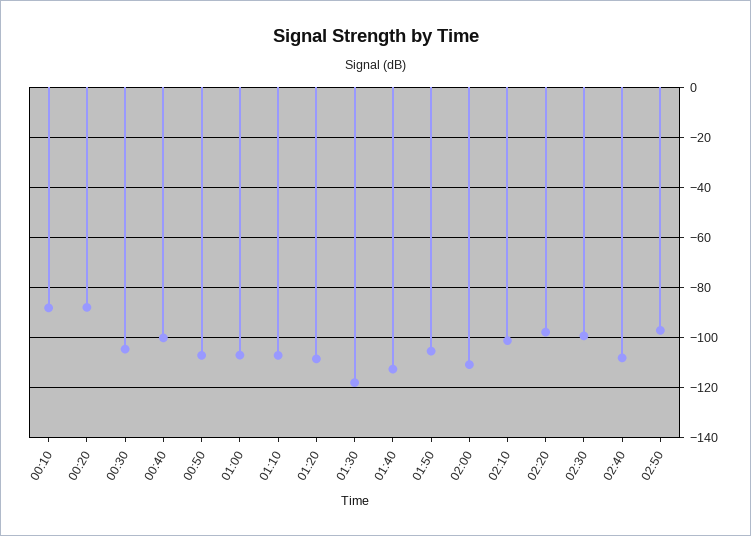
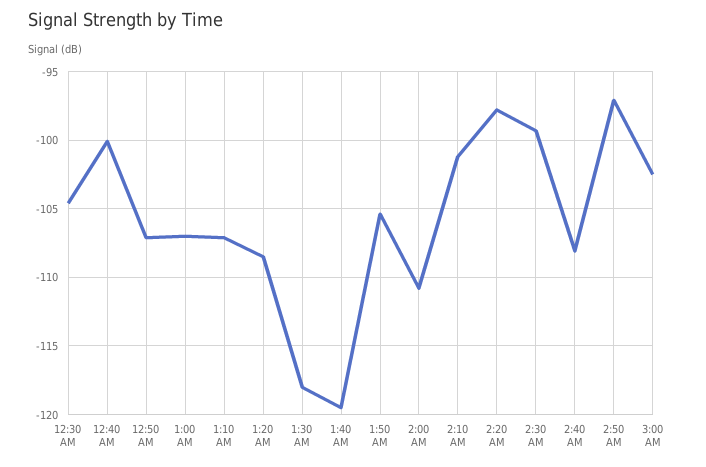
00:10: -87.5 -> none
00:20: -87.5 -> none
01:40: -112.5 -> -119.5
3:00 AM: none -> -102.5

